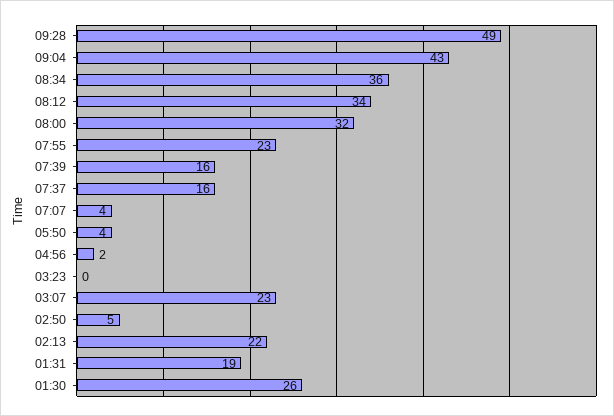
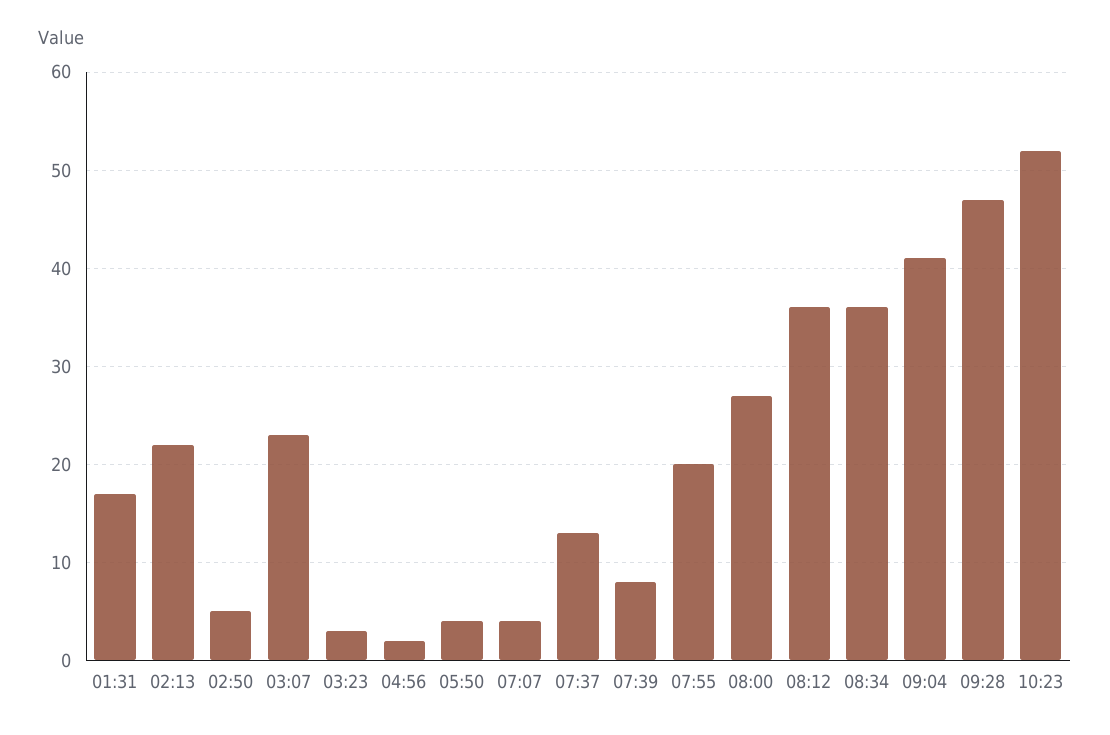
09:28: 49 -> 47
09:04: 43 -> 41
08:12: 34 -> 36
08:00: 32 -> 27
07:55: 23 -> 20
07:39: 16 -> 8
07:37: 16 -> 13
03:23: 0 -> 3
01:31: 19 -> 17
01:30: 26 -> none
10:23: none -> 52

